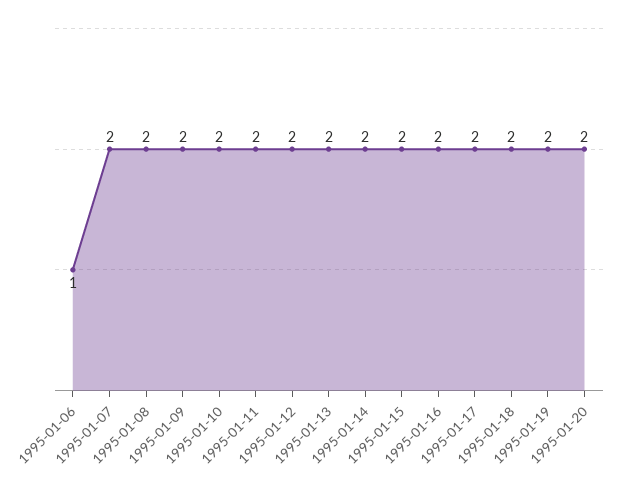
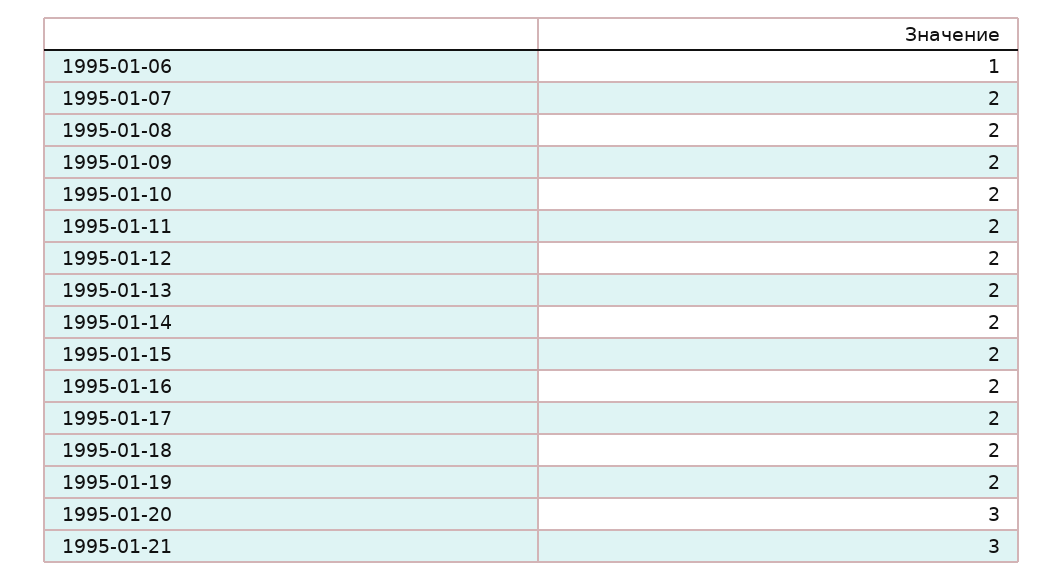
1995-01-20: 2 -> 3
1995-01-21: none -> 3

